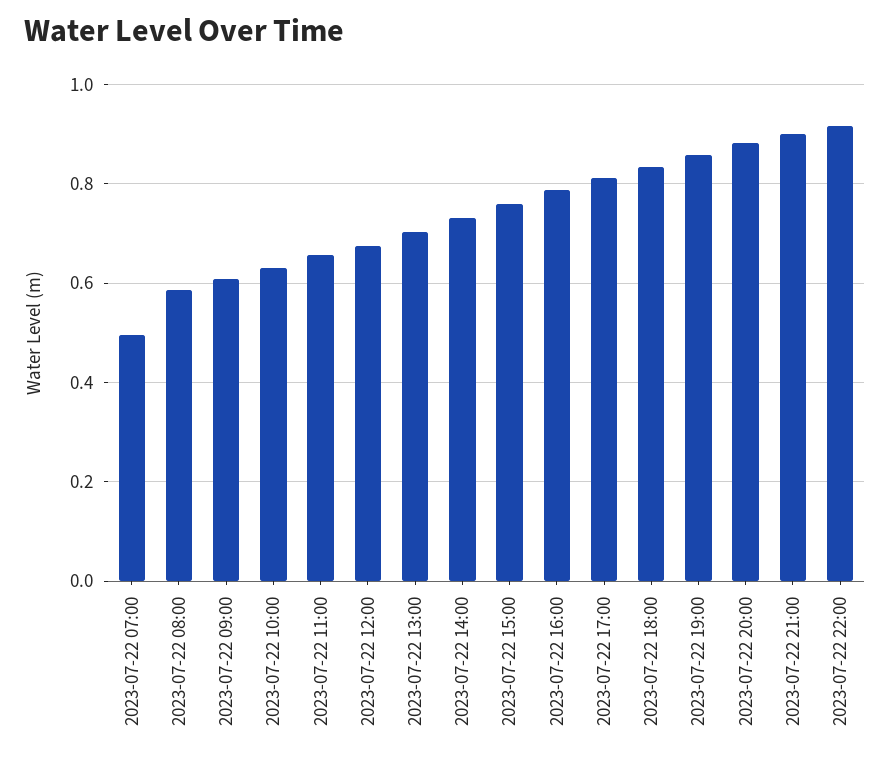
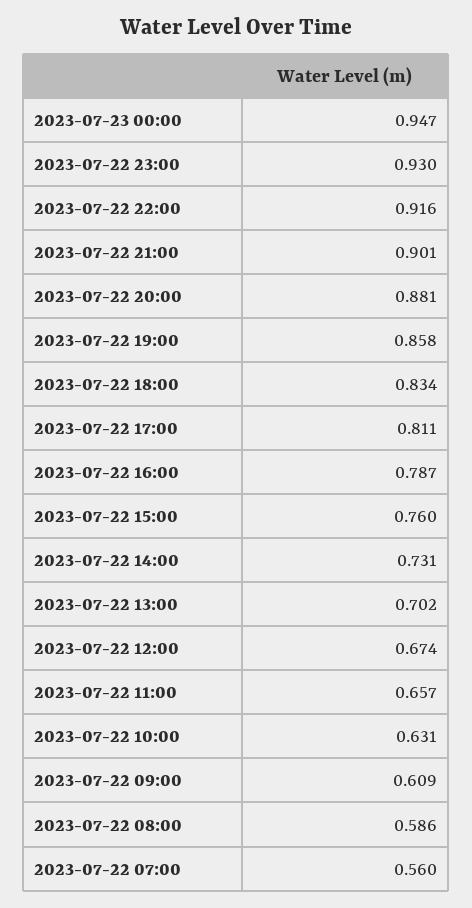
2023-07-22 07:00: 0.5 -> 0.56
2023-07-23 00:00: none -> 0.947
2023-07-22 23:00: none -> 0.93

